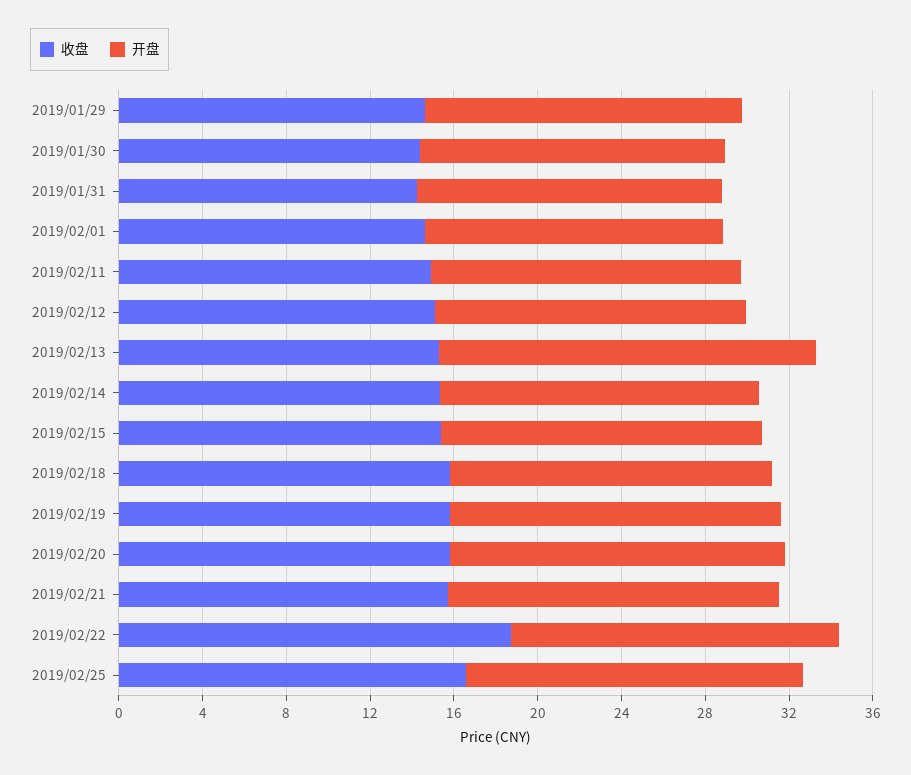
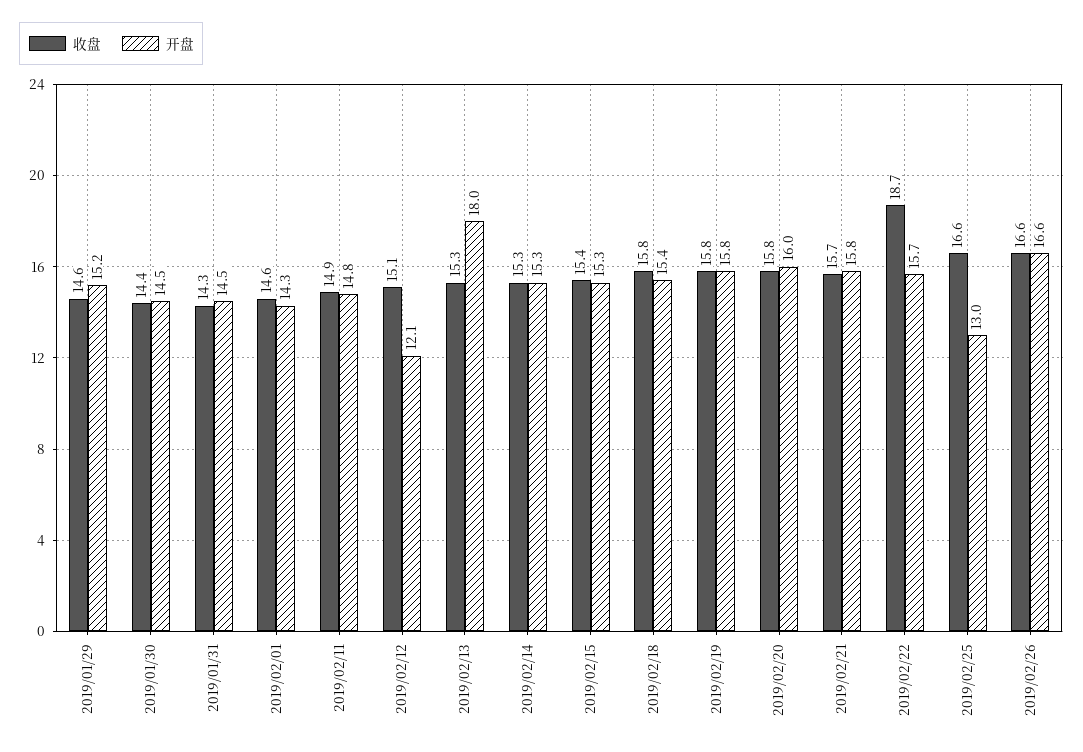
开盘, 2019/02/12: 15 -> 12.1
开盘, 2019/02/25: 16 -> 13
收盘, 2019/02/26: none -> 16.6
开盘, 2019/02/26: none -> 16.6

